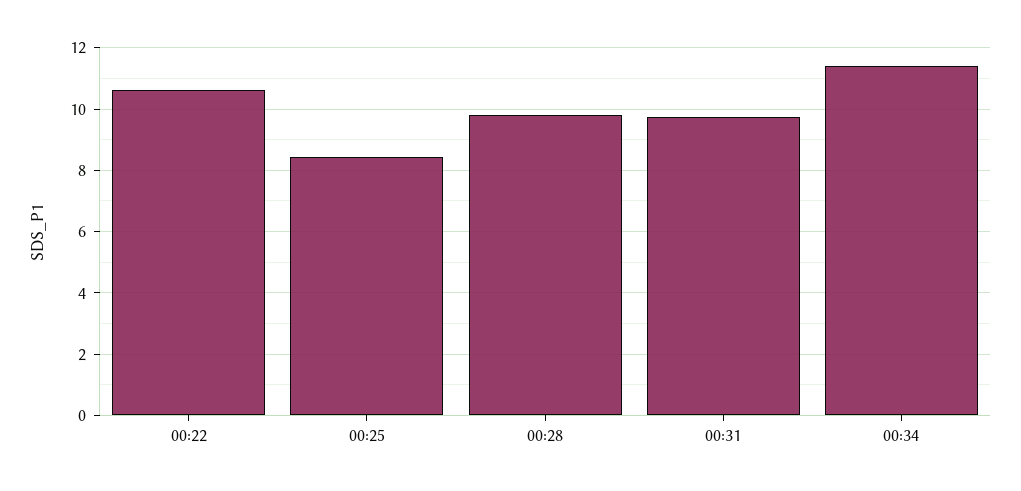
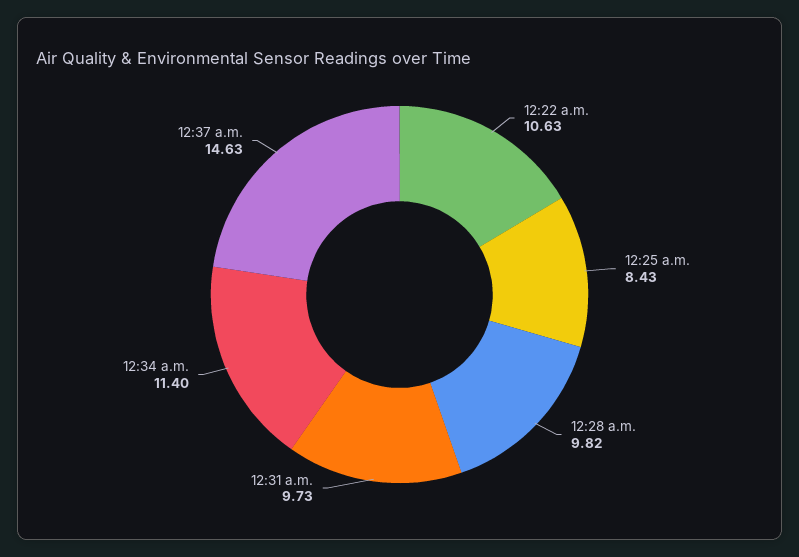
12:37 a.m.: none -> 14.63

